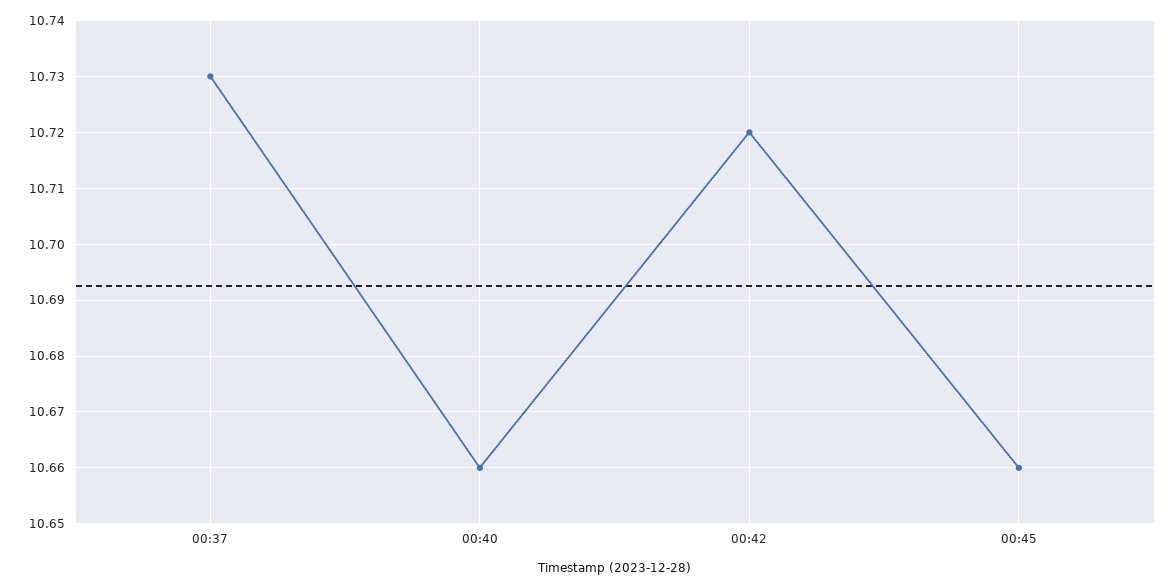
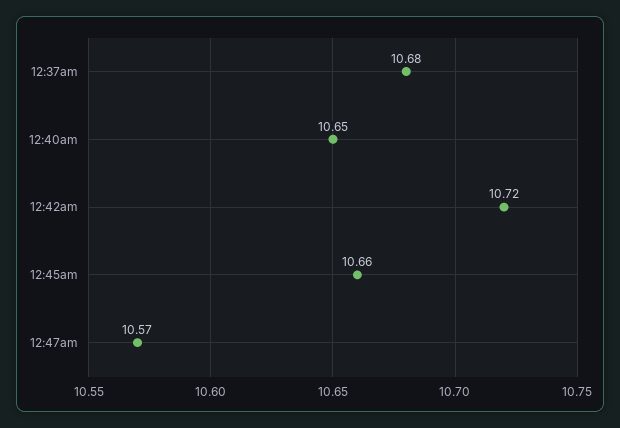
00:37: 10.73 -> 10.68
00:40: 10.66 -> 10.65
12:47am: none -> 10.57

